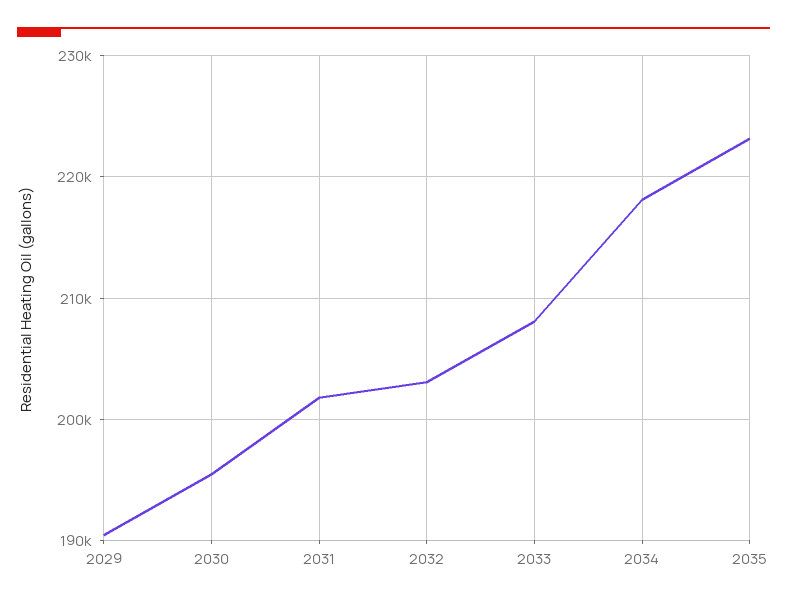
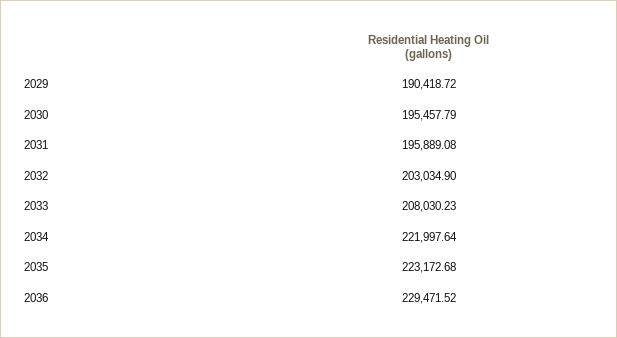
2031: 202000 -> 195889.08
2034: 218000 -> 221997.64
2036: none -> 229471.52

